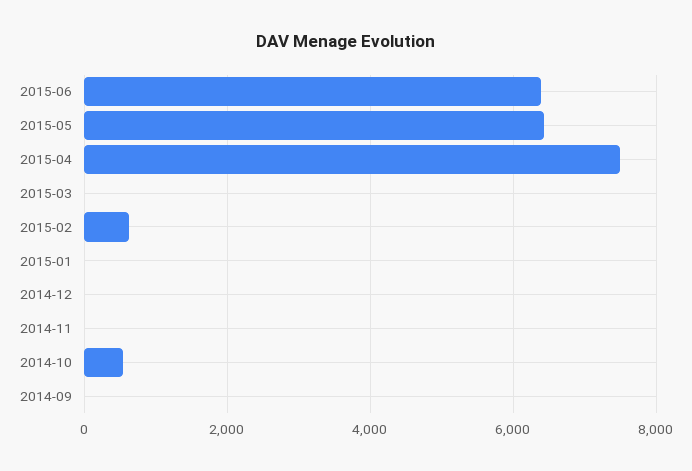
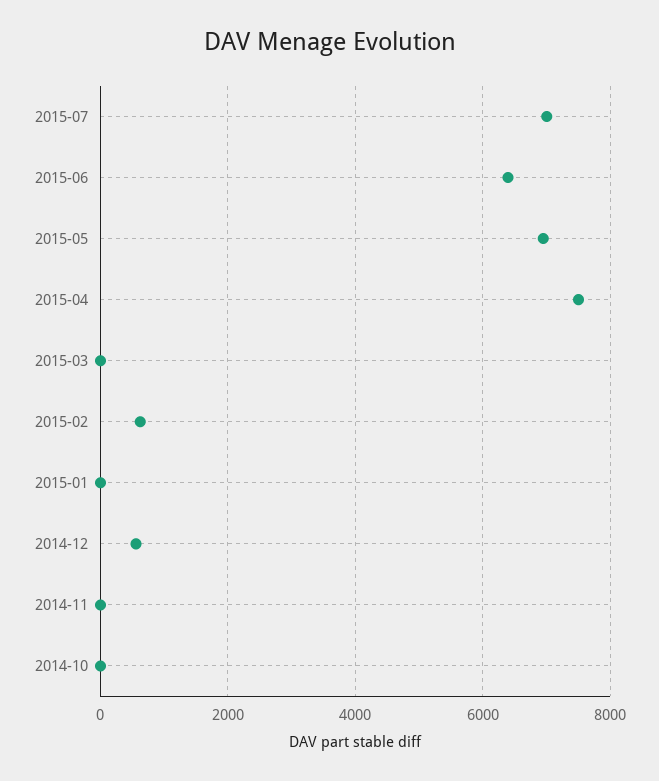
2015-05: 6400 -> 7000
2014-12: 0 -> 600
2014-10: 600 -> 0
2014-09: 0 -> none
2015-07: none -> 7000

